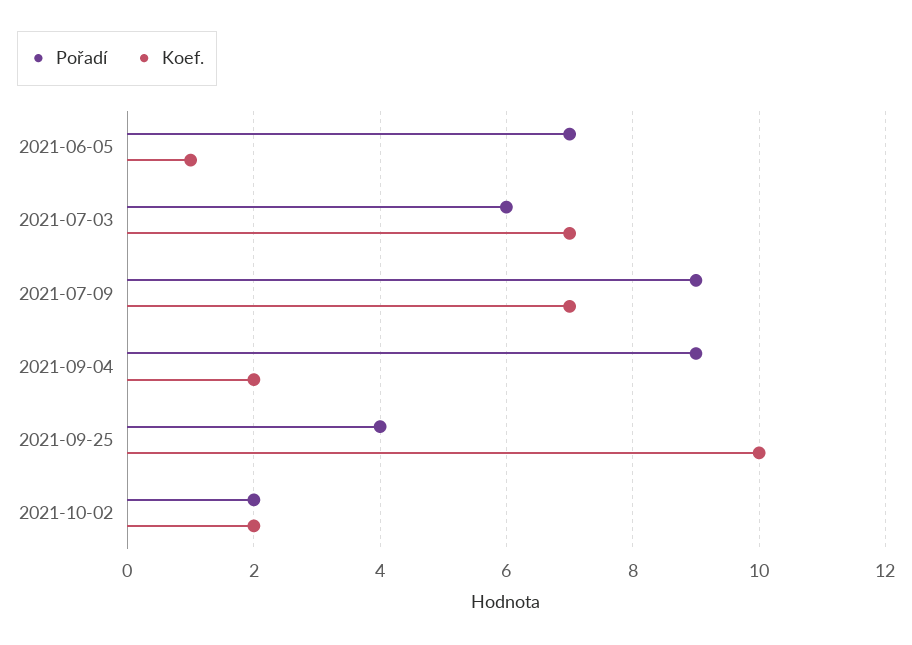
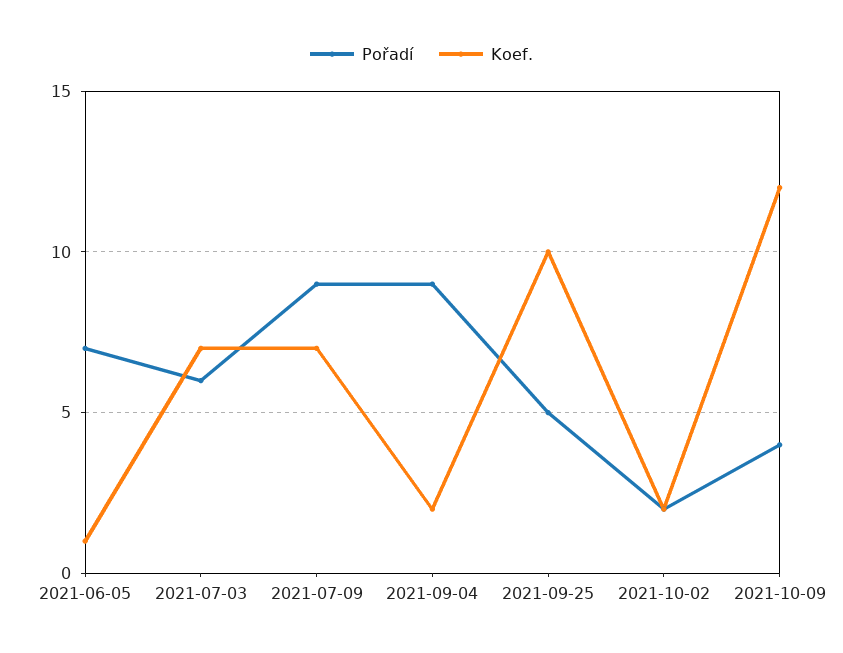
Pořadí, 2021-09-25: 4 -> 5
Pořadí, 2021-10-09: none -> 4
Koef., 2021-10-09: none -> 12

